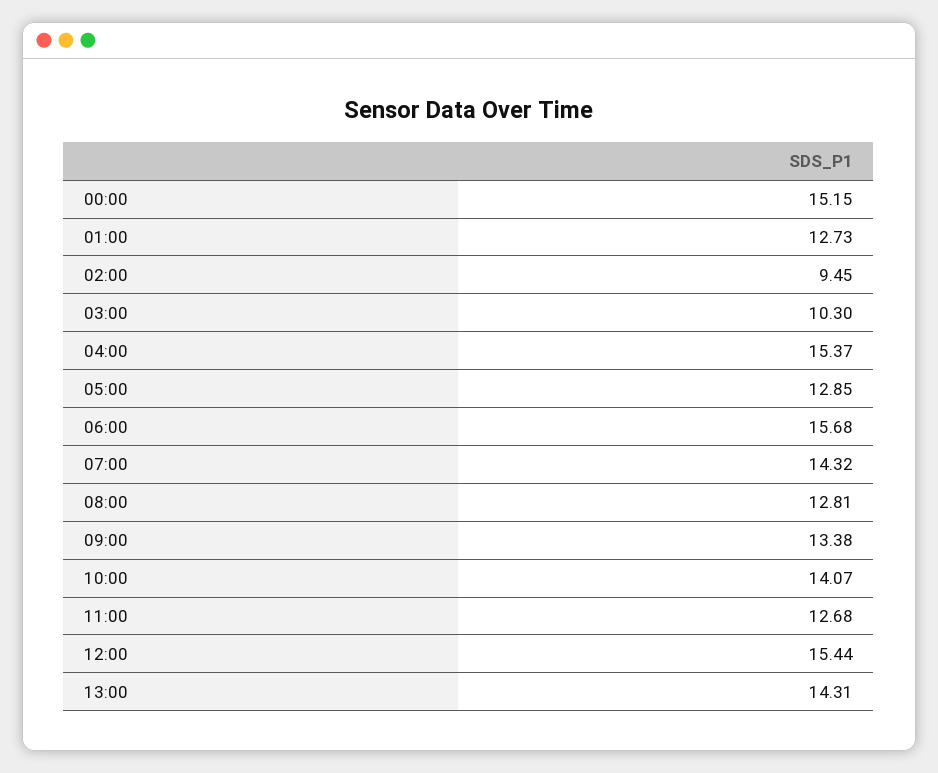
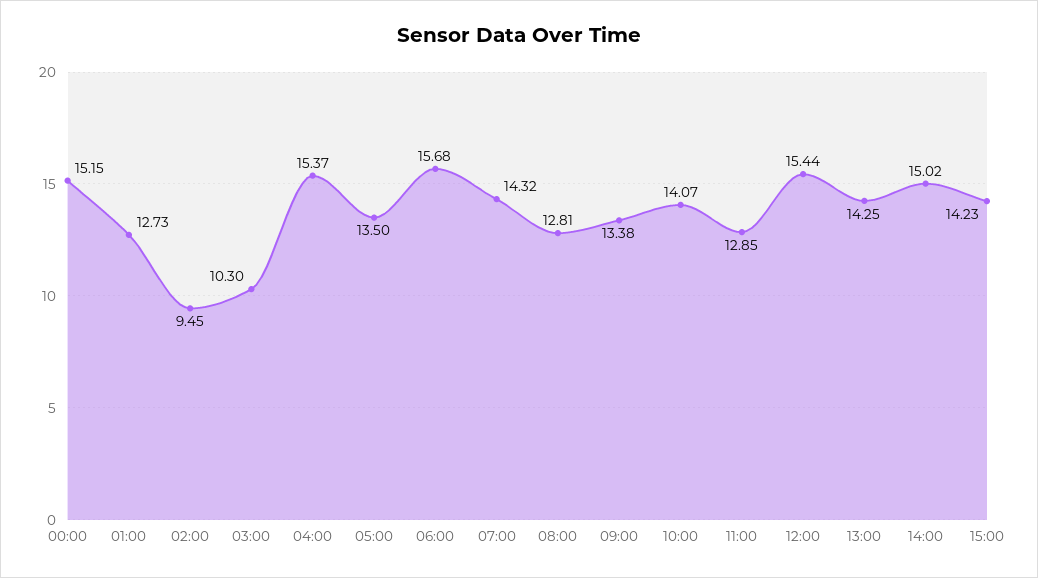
05:00: 12.85 -> 13.5
11:00: 12.68 -> 12.85
13:00: 14.31 -> 14.25
14:00: none -> 15.02
15:00: none -> 14.23

